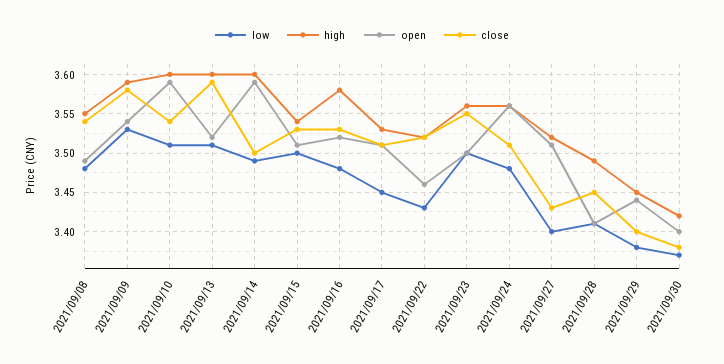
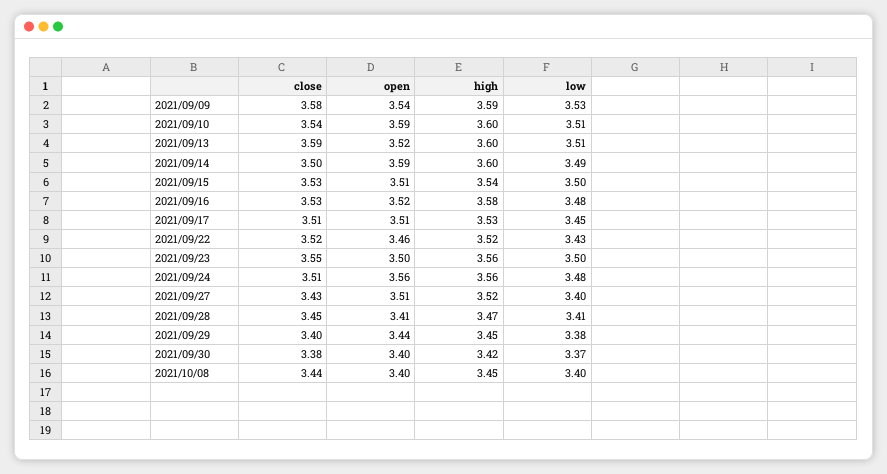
low, 2021/09/08: 3.48 -> none
high, 2021/09/08: 3.55 -> none
open, 2021/09/08: 3.49 -> none
close, 2021/09/08: 3.54 -> none
high, 2021/09/28: 3.49 -> 3.47
close, 2021/10/08: none -> 3.44
open, 2021/10/08: none -> 3.4
high, 2021/10/08: none -> 3.45
low, 2021/10/08: none -> 3.4

